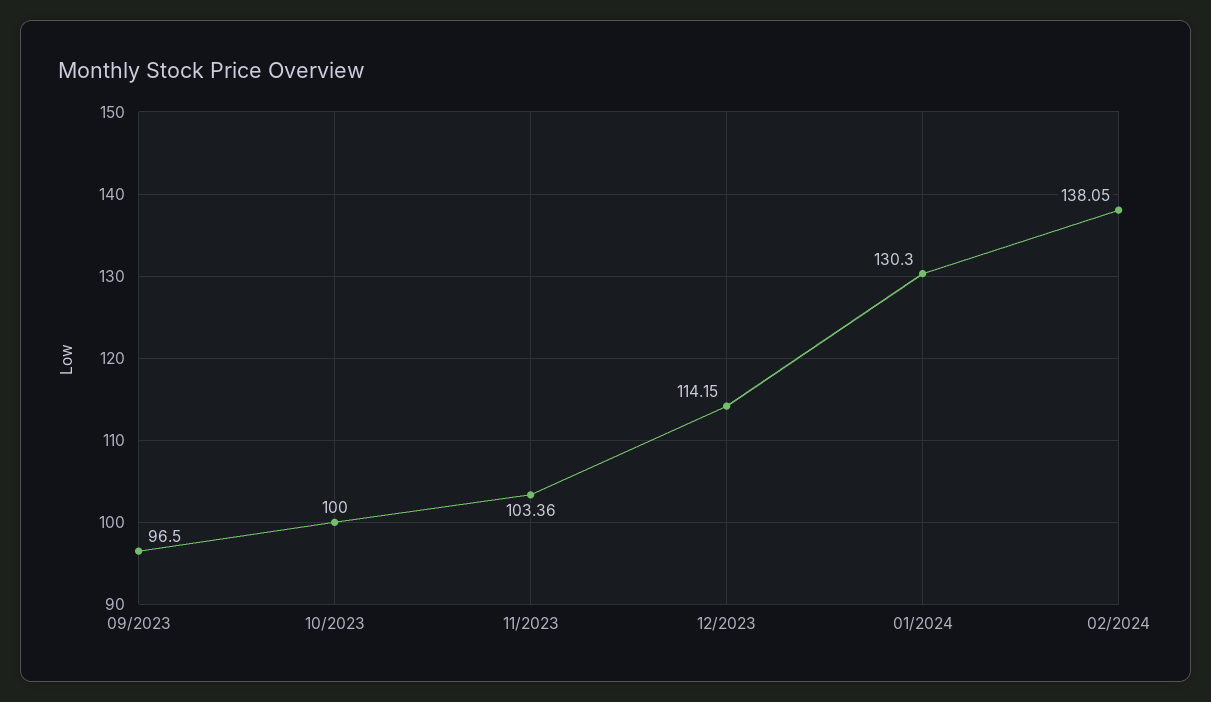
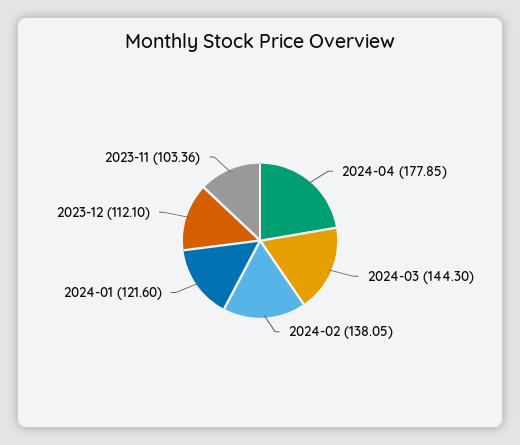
09/2023: 96.5 -> none
10/2023: 100 -> none
12/2023: 114.15 -> 112.1
01/2024: 130.3 -> 121.6
2024-04: none -> 177.85
2024-03: none -> 144.3

